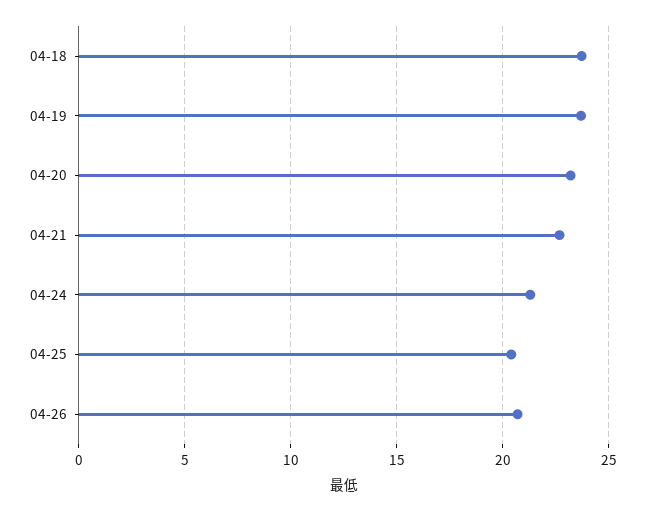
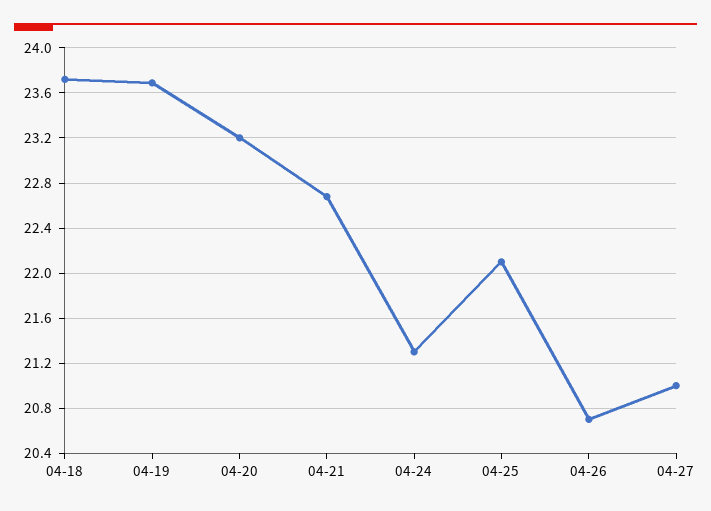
04-25: 20.5 -> 22.1
04-27: none -> 21

